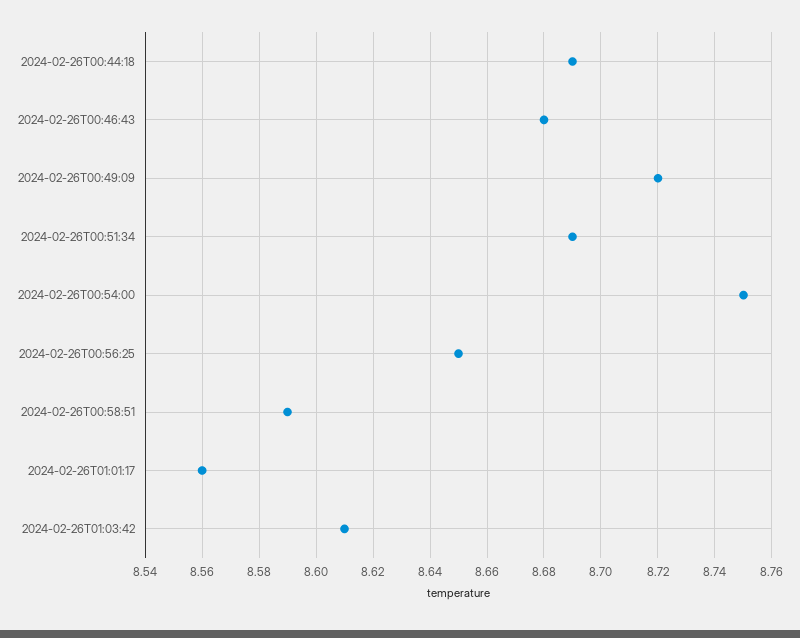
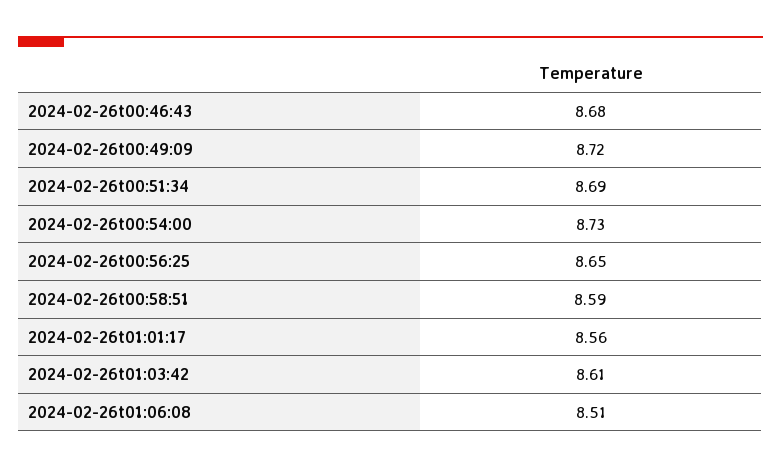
2024-02-26T00:44:18: 8.69 -> none
2024-02-26T00:54:00: 8.75 -> 8.73
2024-02-26t01:06:08: none -> 8.51

